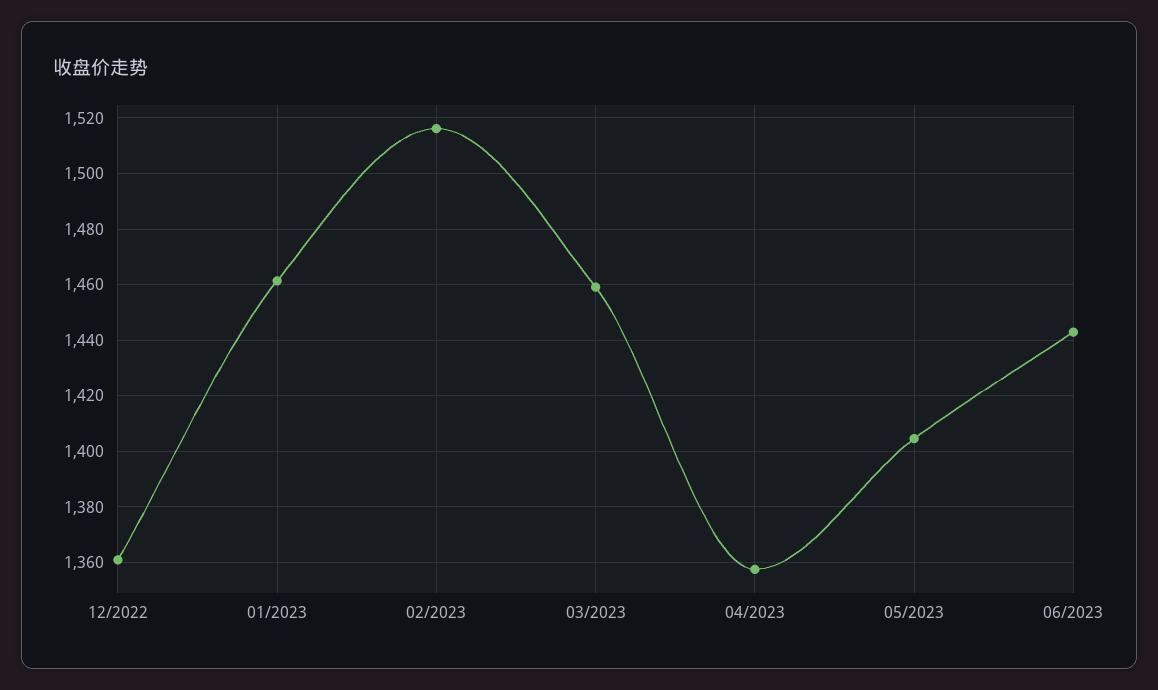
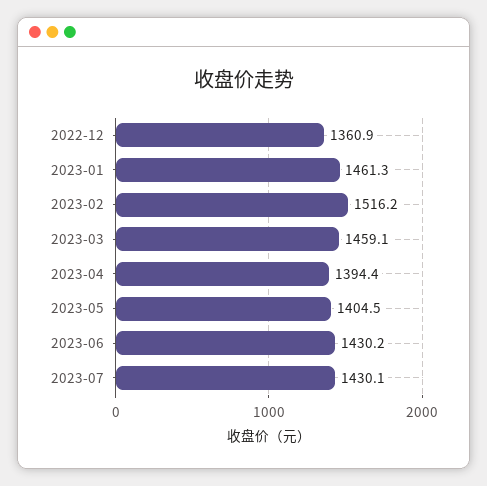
04/2023: 1357.5 -> 1394.4
06/2023: 1442.5 -> 1430.2
2023-07: none -> 1430.1

